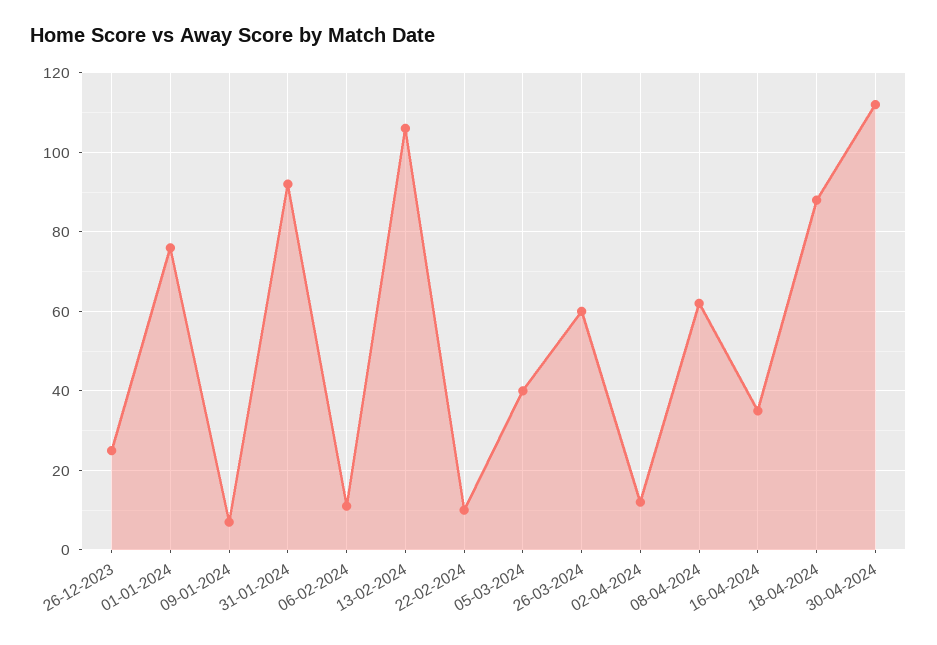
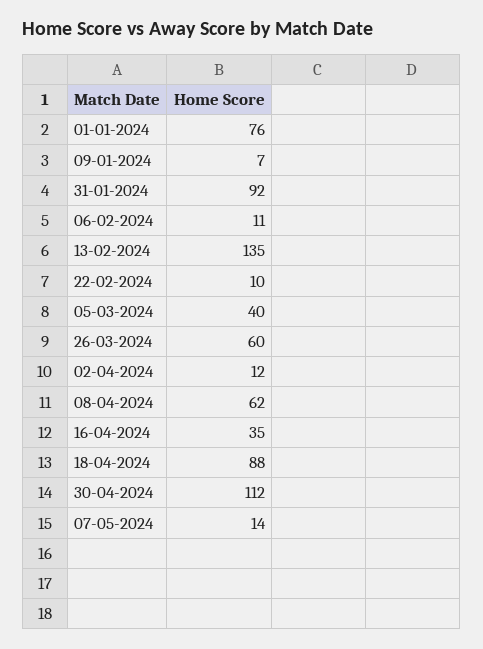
26-12-2023: 25 -> none
13-02-2024: 105 -> 135
07-05-2024: none -> 14

